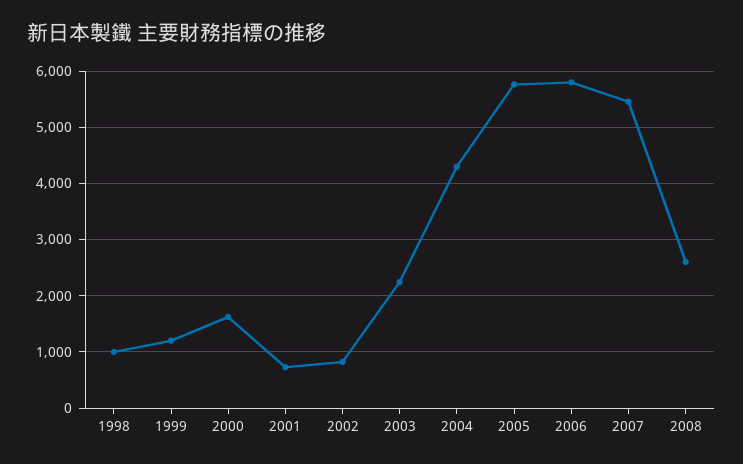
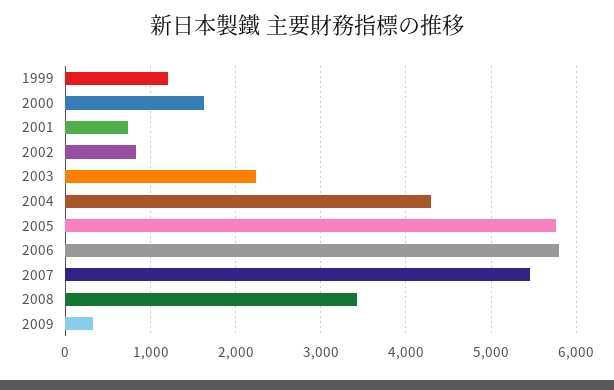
1998: 1000 -> none
2008: 2600 -> 3400
2009: none -> 300

